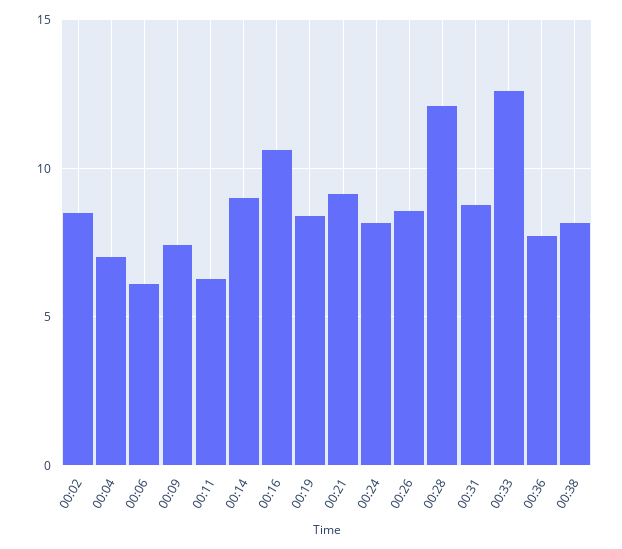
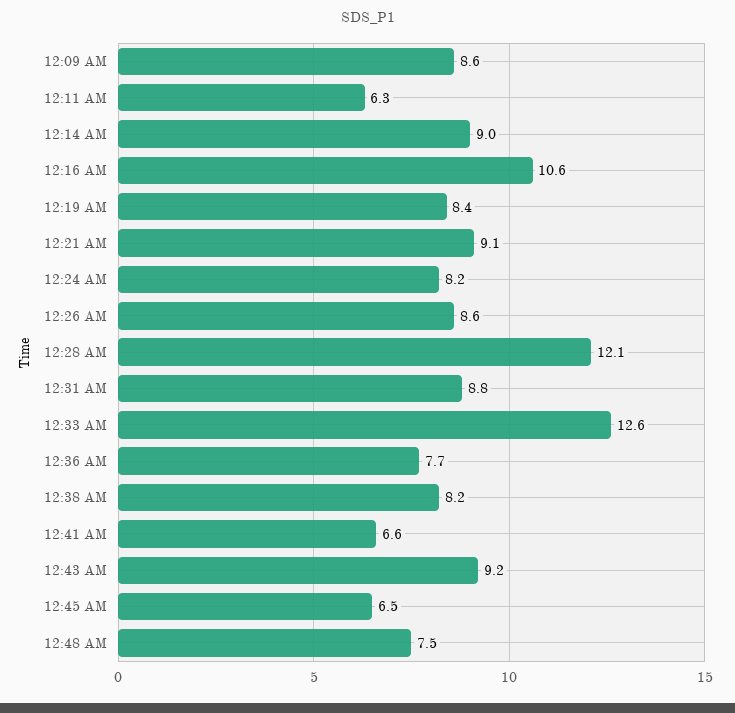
00:02: 8.5 -> none
00:04: 7 -> none
00:06: 6 -> none
00:09: 7.5 -> 8.6
12:41 AM: none -> 6.6
12:43 AM: none -> 9.2
12:45 AM: none -> 6.5
12:48 AM: none -> 7.5

